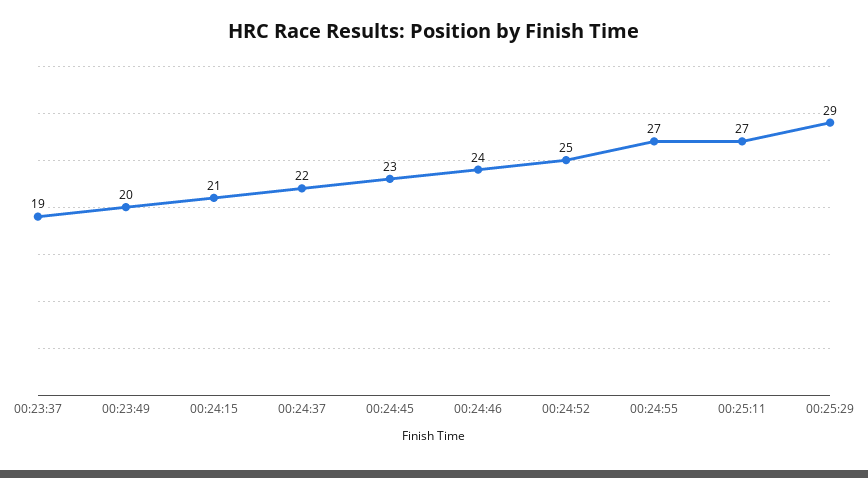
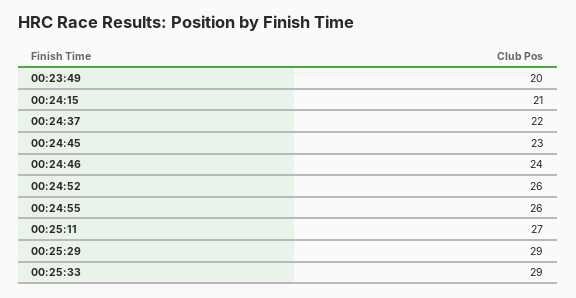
00:23:37: 19 -> none
00:24:52: 25 -> 26
00:24:55: 27 -> 26
00:25:33: none -> 29

